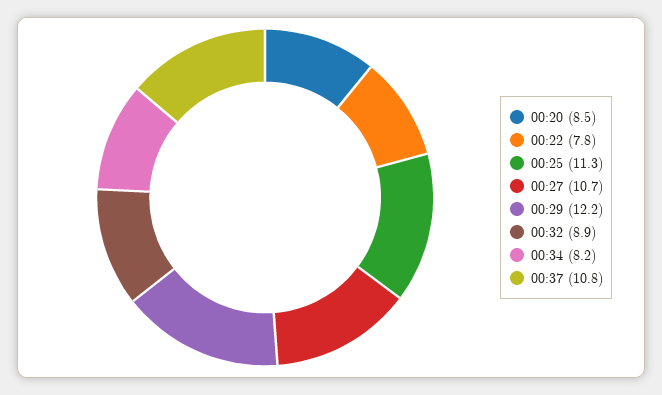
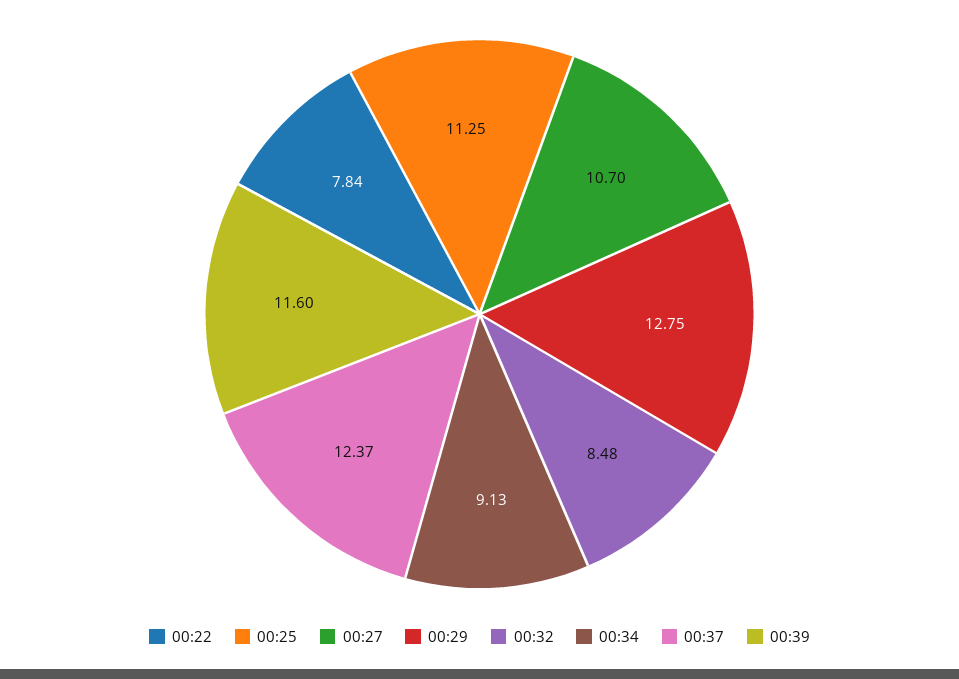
00:20: 8.5 -> none
00:29: 12.2 -> 12.75
00:32: 8.9 -> 8.48
00:34: 8.2 -> 9.13
00:37: 10.8 -> 12.37
00:39: none -> 11.6

